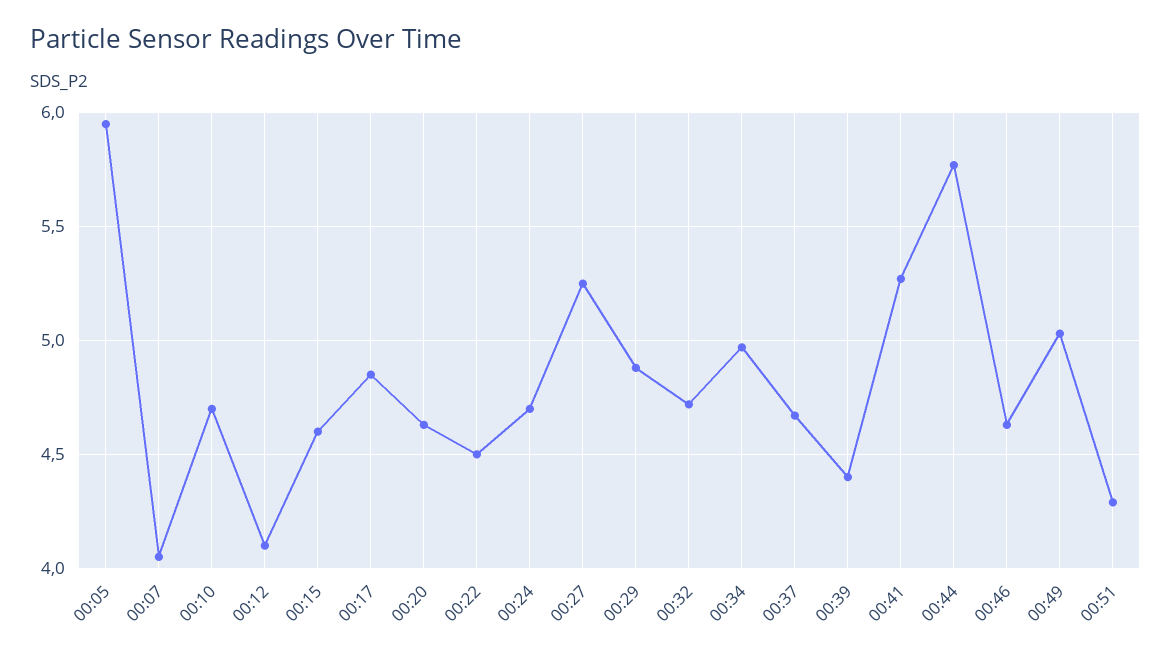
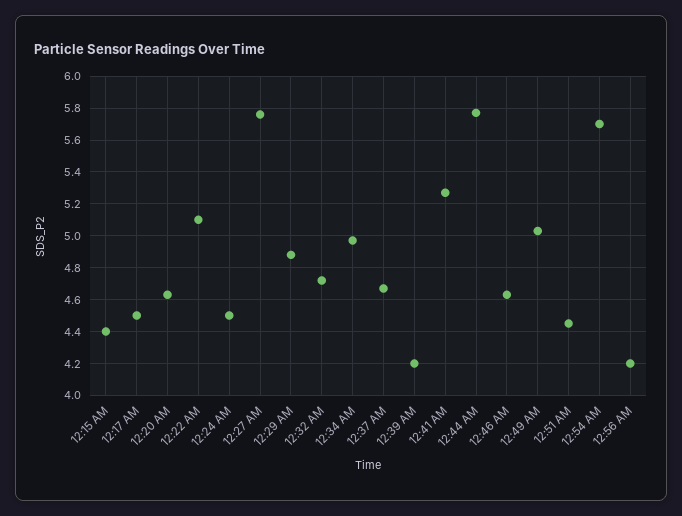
00:05: 5.95 -> none
00:07: 4.05 -> none
00:10: 4.7 -> none
00:12: 4.1 -> none
00:15: 4.6 -> 4.4
00:17: 4.85 -> 4.5
00:22: 4.5 -> 5.1
00:24: 4.7 -> 4.5
00:27: 5.25 -> 5.75
00:39: 4.4 -> 4.2
00:51: 4.3 -> 4.45
12:54 AM: none -> 5.7
12:56 AM: none -> 4.2

